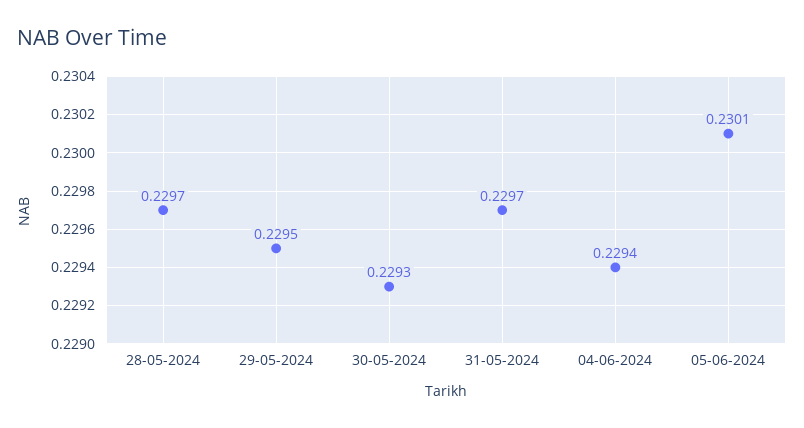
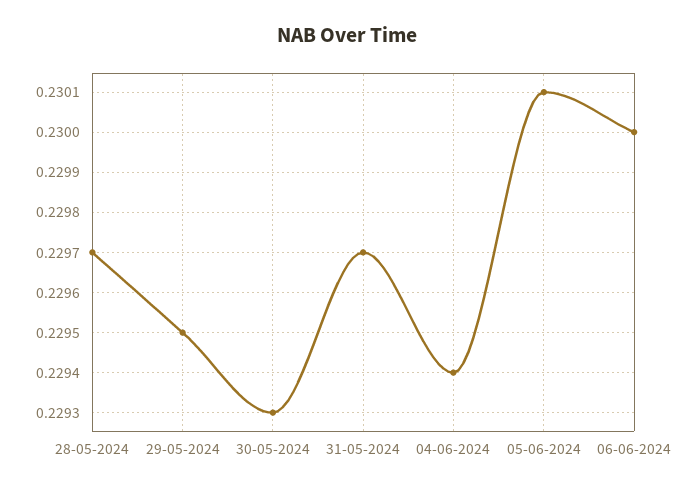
06-06-2024: none -> 0.23

